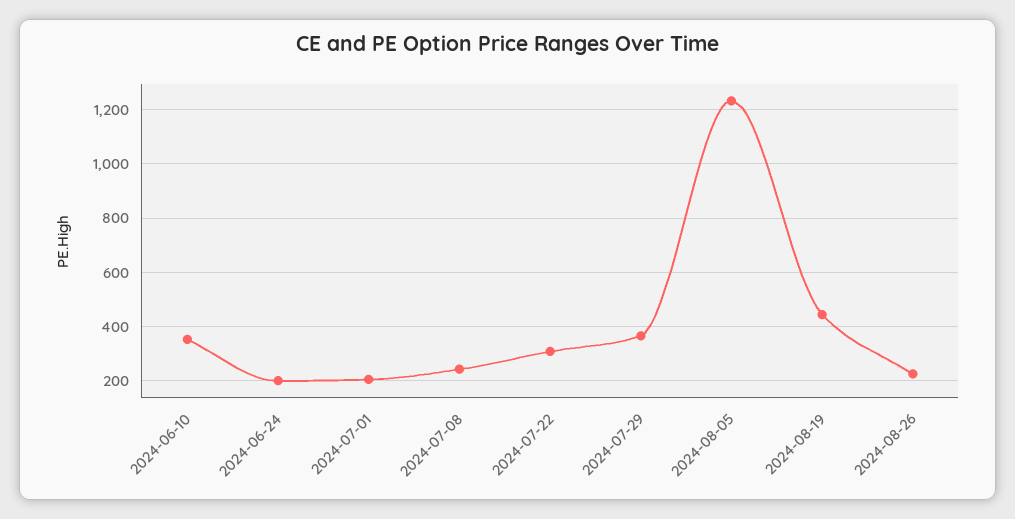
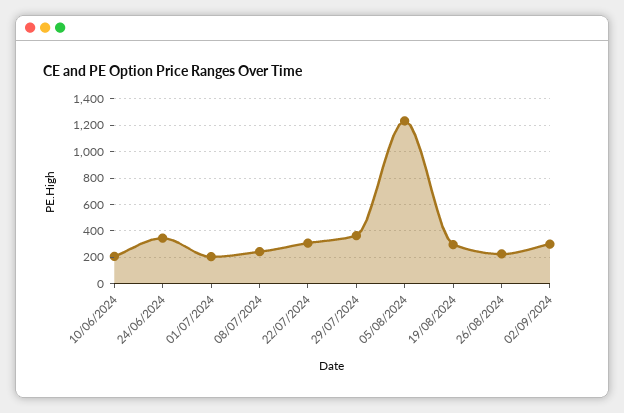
2024-06-10: 350 -> 200
2024-06-24: 200 -> 350
2024-08-19: 450 -> 300
02/09/2024: none -> 300

